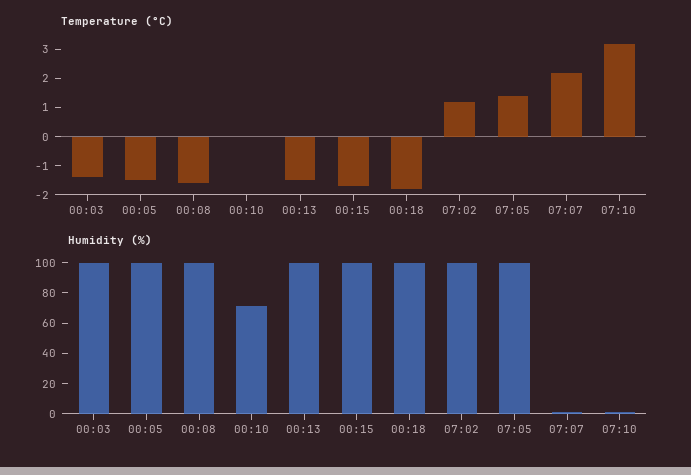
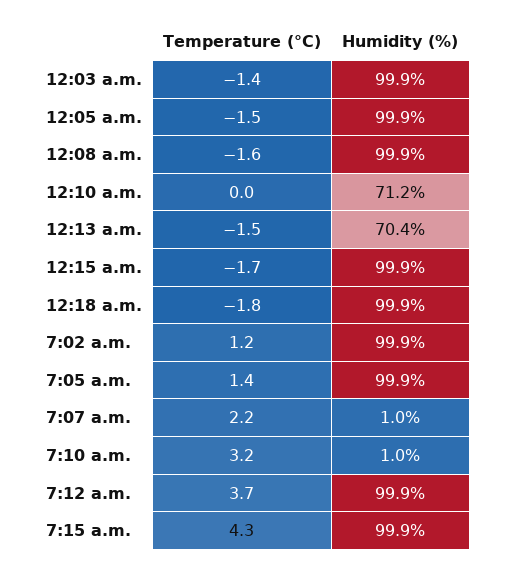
Humidity (%), 00:13: 100 -> 70.4
Temperature (°C), 7:12 a.m.: none -> 3.7
Humidity (%), 7:12 a.m.: none -> 99.9
Temperature (°C), 7:15 a.m.: none -> 4.3
Humidity (%), 7:15 a.m.: none -> 99.9

